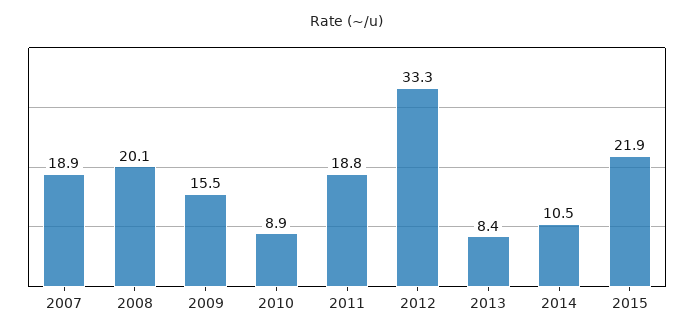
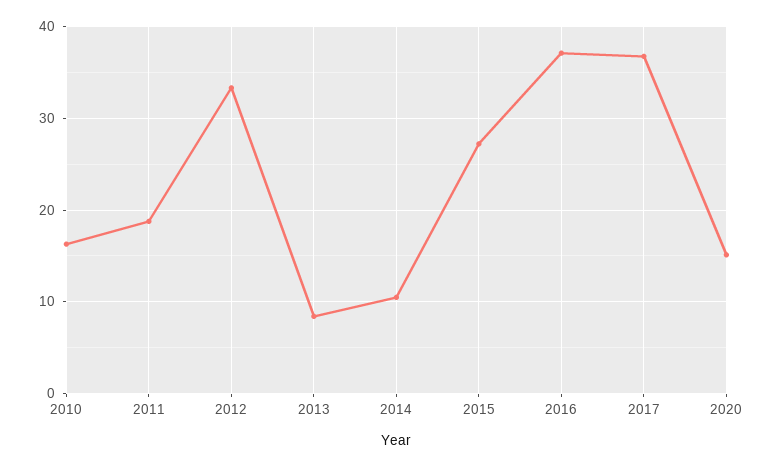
2007: 18.9 -> none
2008: 20.1 -> none
2009: 15.5 -> none
2010: 8.9 -> 16
2015: 21.9 -> 27
2016: none -> 37
2017: none -> 37
2020: none -> 15

